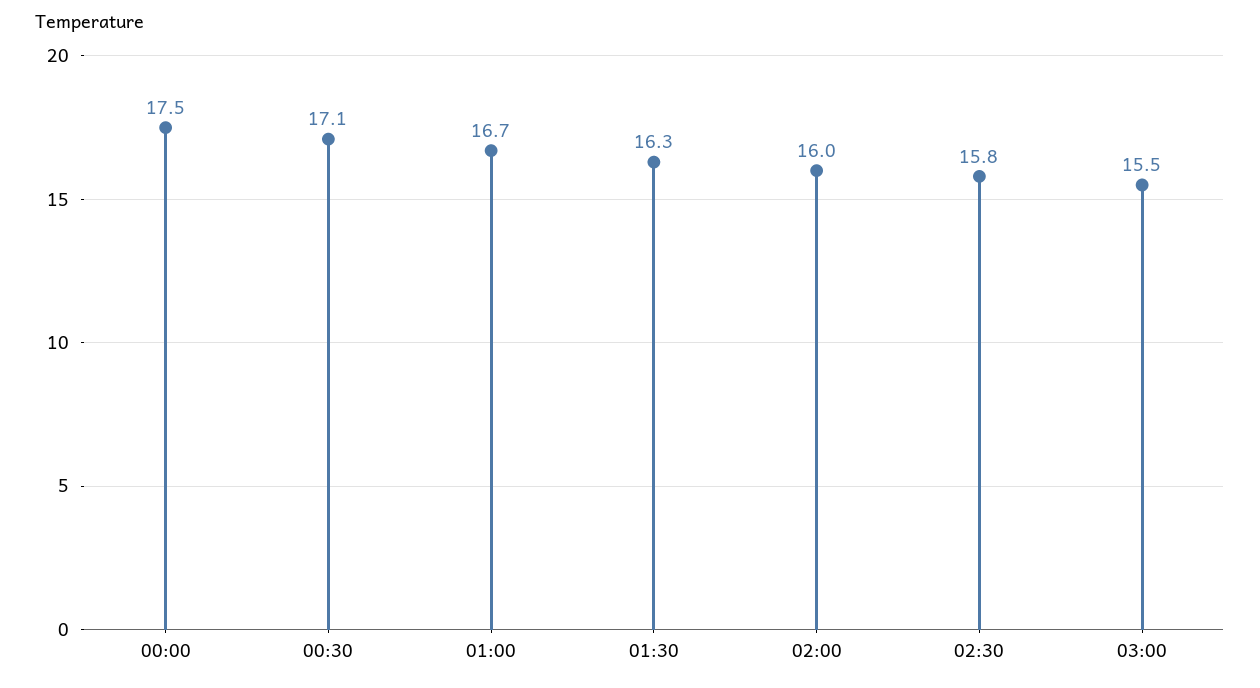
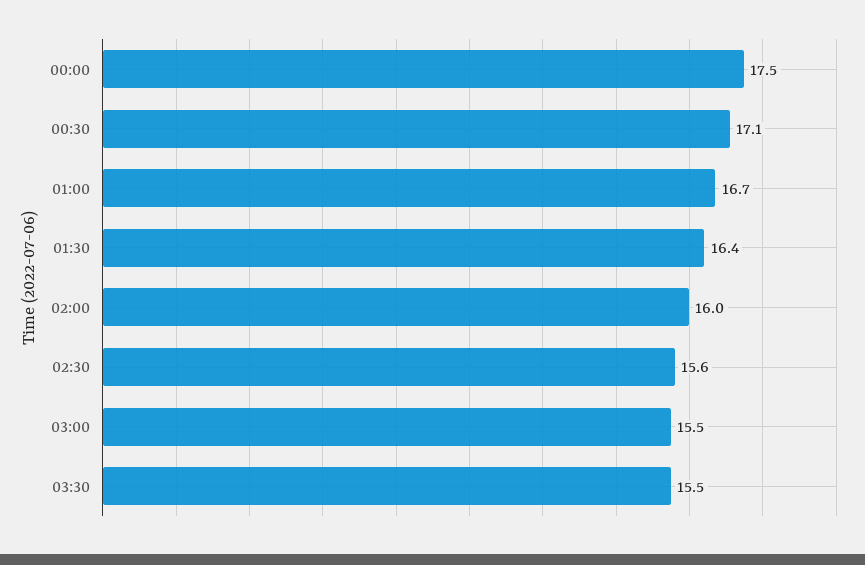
01:30: 16.3 -> 16.4
02:30: 15.8 -> 15.6
03:30: none -> 15.5

